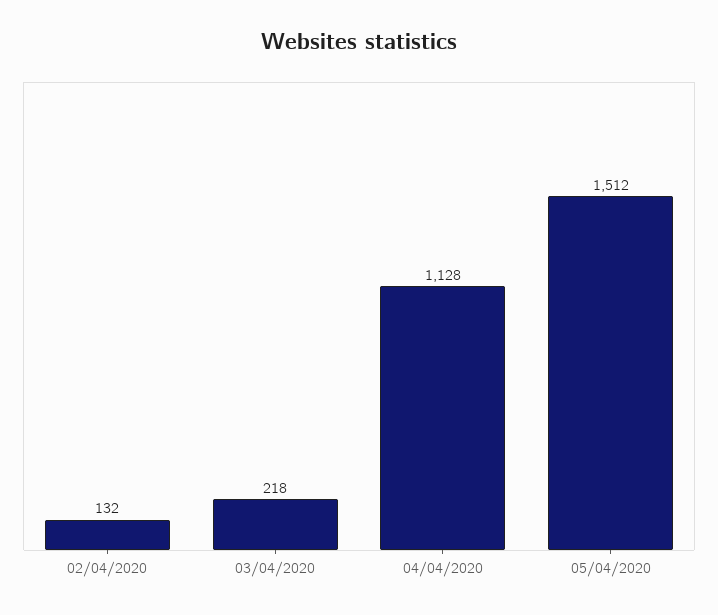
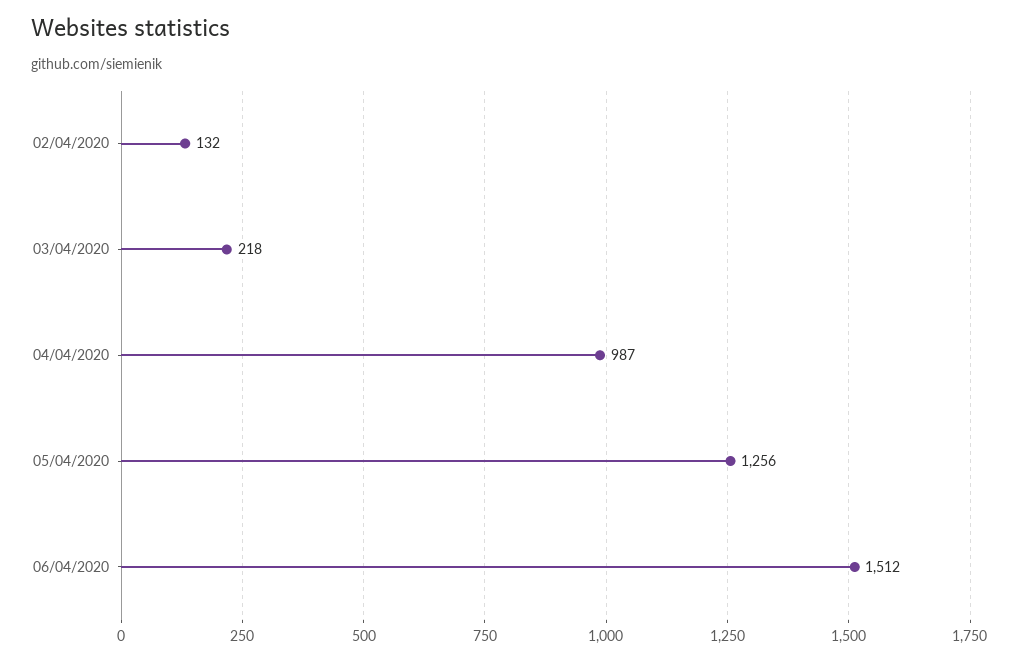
04/04/2020: 1128 -> 987
05/04/2020: 1512 -> 1256
06/04/2020: none -> 1512

